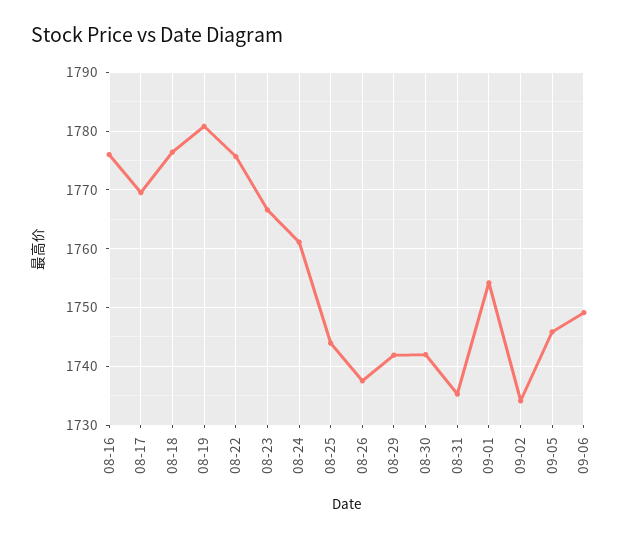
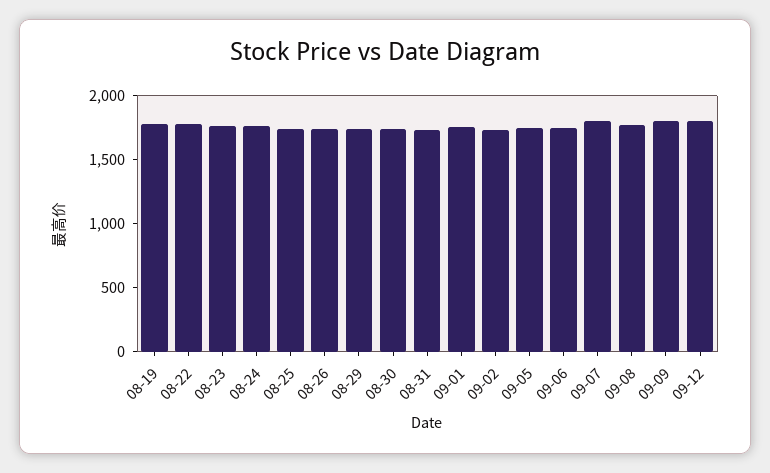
08-16: 1776 -> none
08-17: 1770 -> none
08-18: 1776 -> none
09-07: none -> 1800
09-08: none -> 1800
09-09: none -> 1800
09-12: none -> 1800

